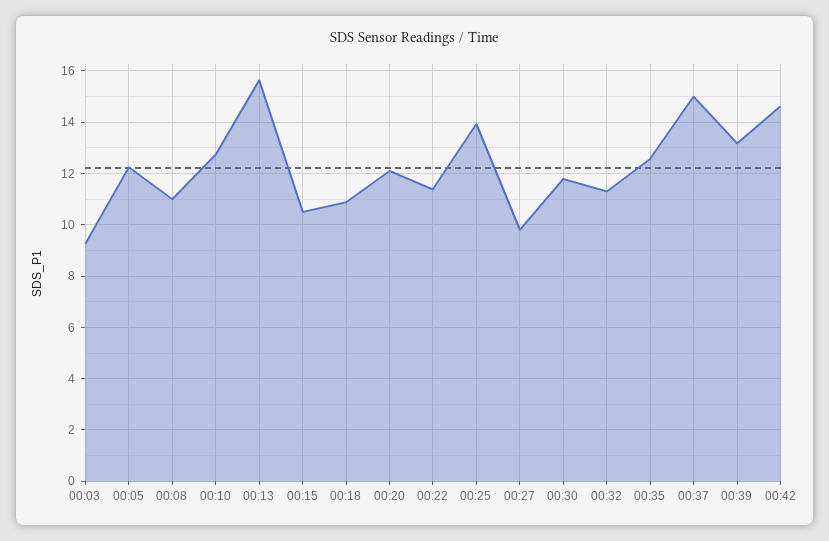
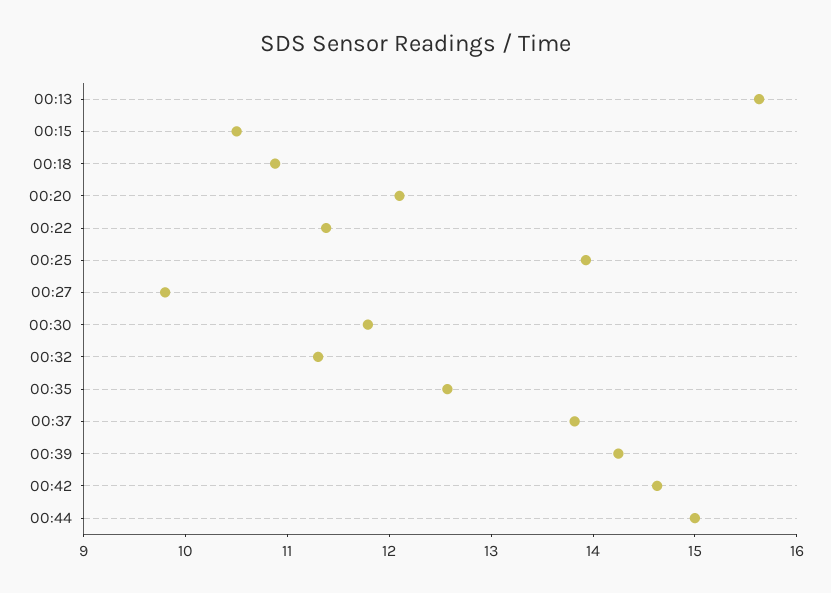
00:03: 9.25 -> none
00:05: 12.25 -> none
00:08: 11 -> none
00:10: 12.75 -> none
00:37: 15 -> 13.8
00:39: 13.25 -> 14.2
00:44: none -> 15

